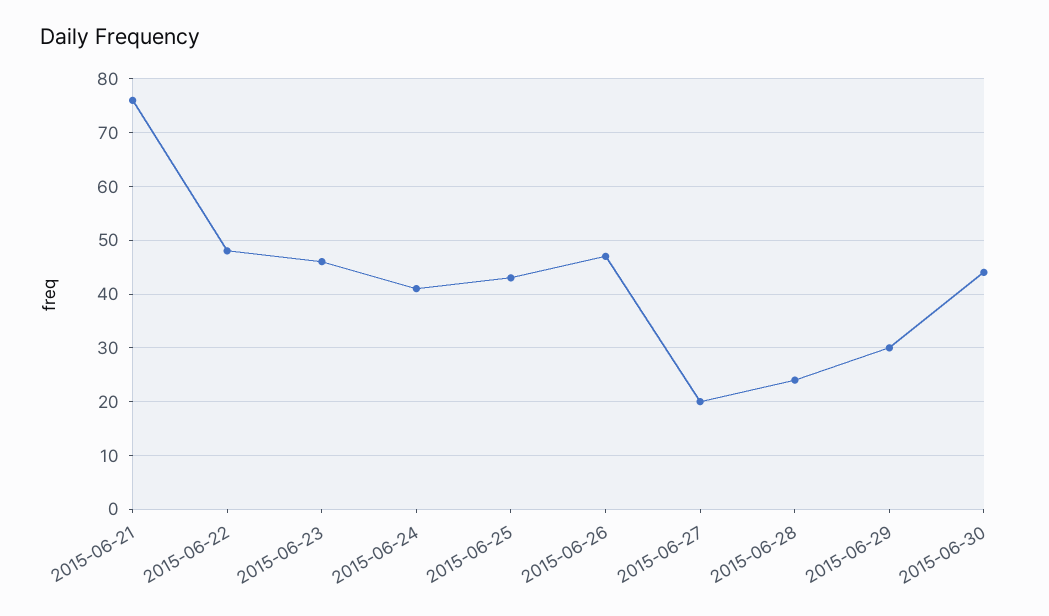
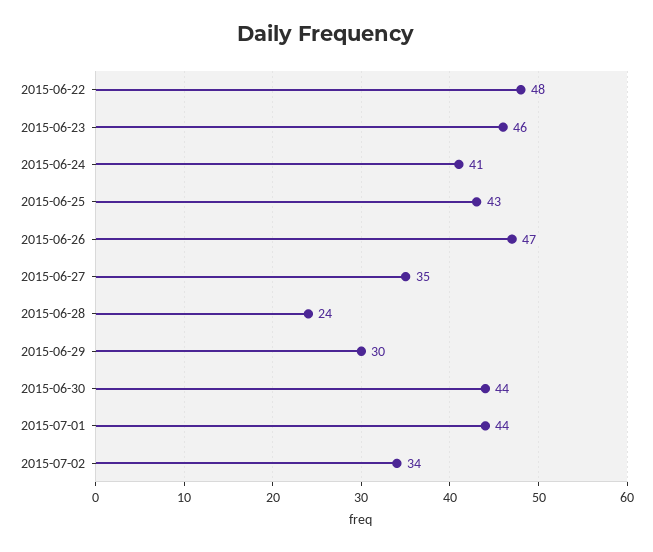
2015-06-21: 75 -> none
2015-06-27: 20 -> 35
2015-07-01: none -> 44
2015-07-02: none -> 34

